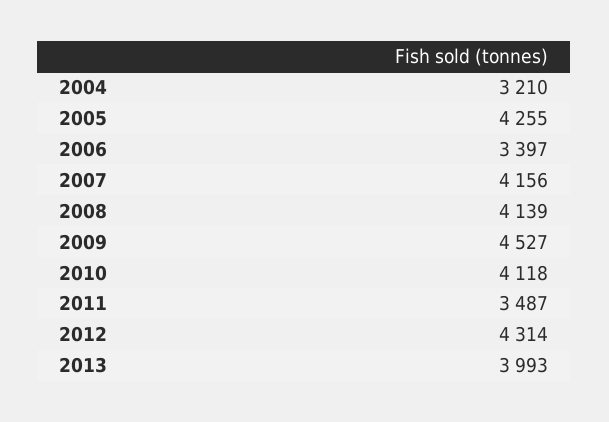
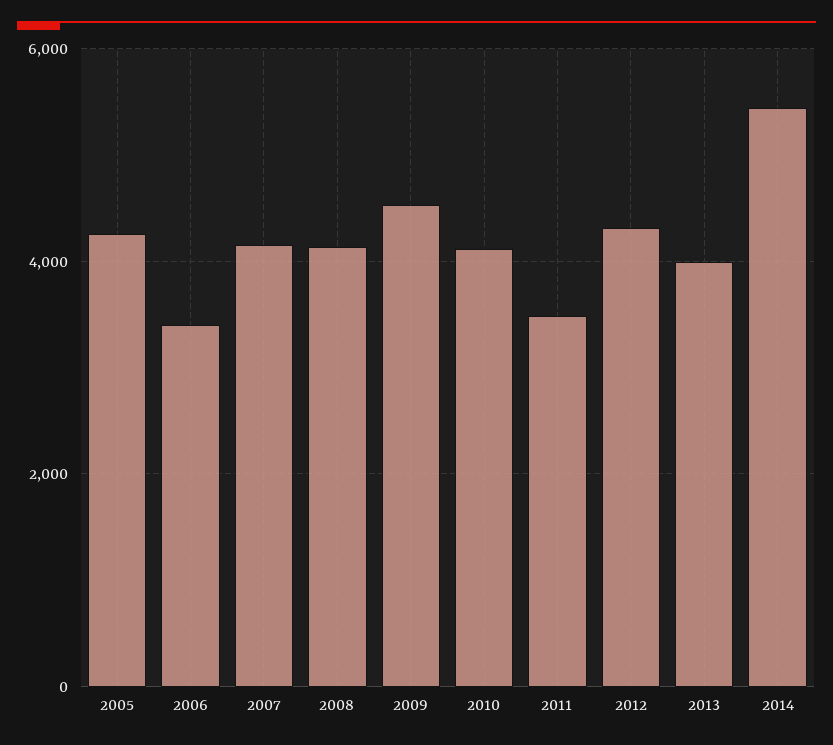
2004: 3210 -> none
2014: none -> 5400

